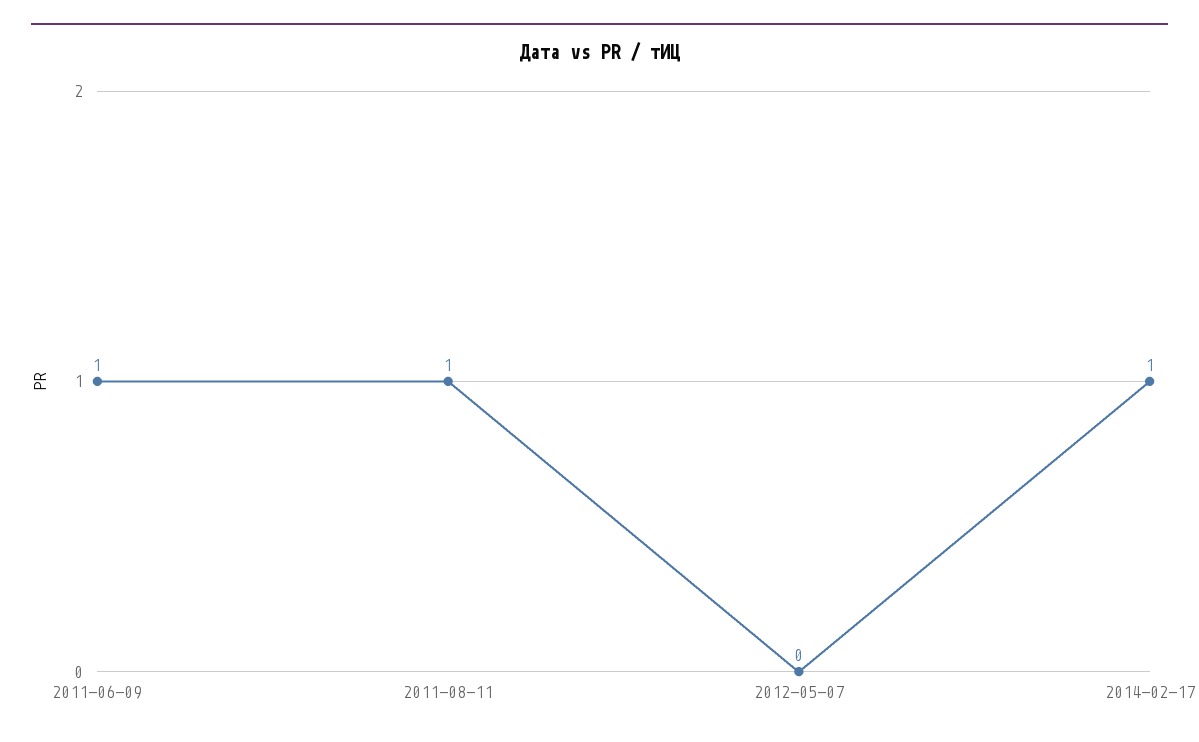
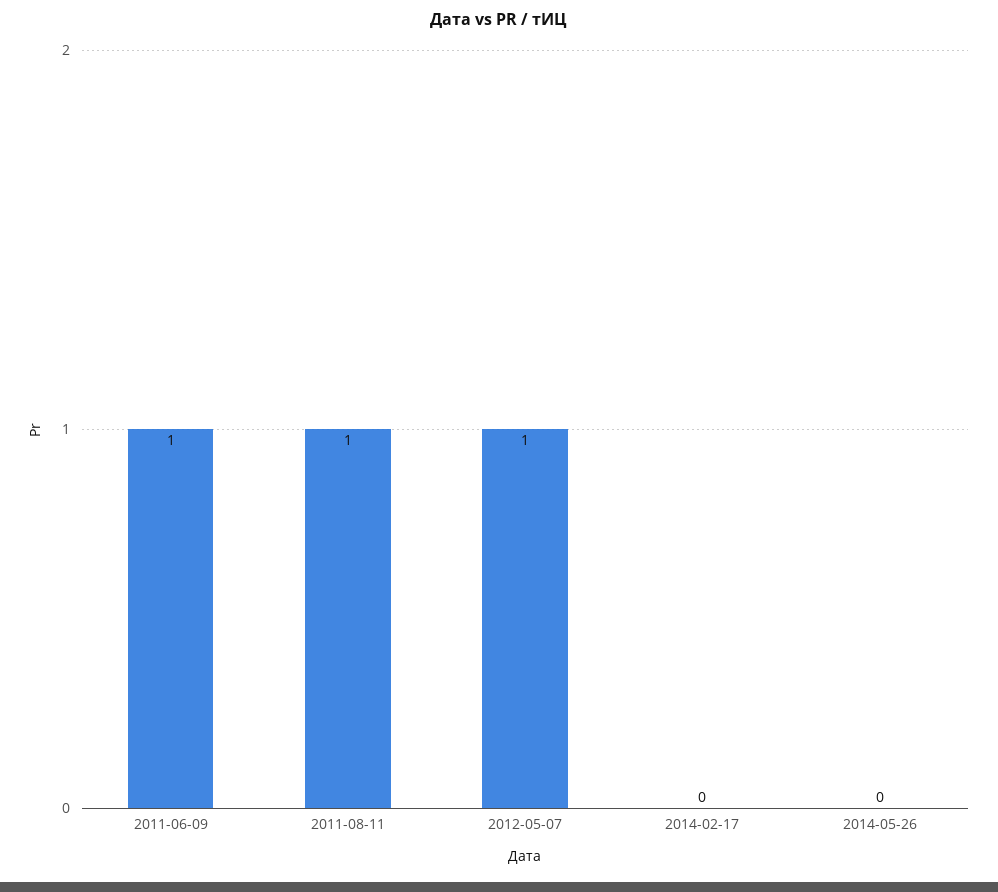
2012-05-07: 0 -> 1
2014-02-17: 1 -> 0
2014-05-26: none -> 0

